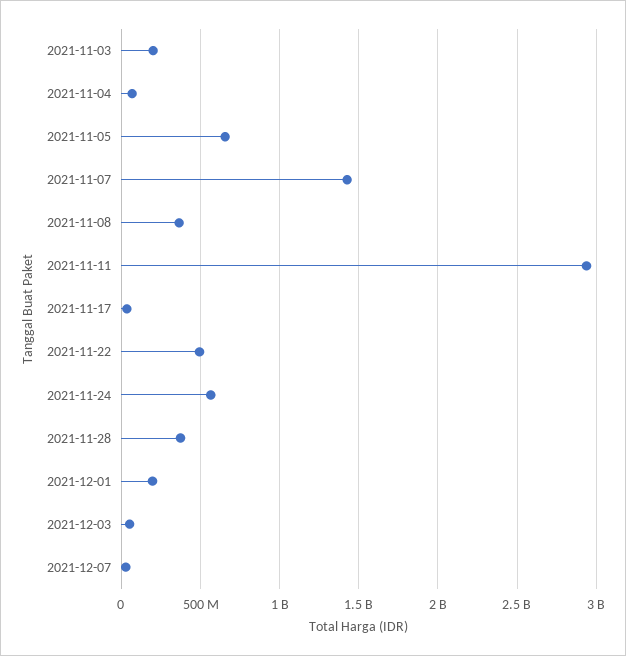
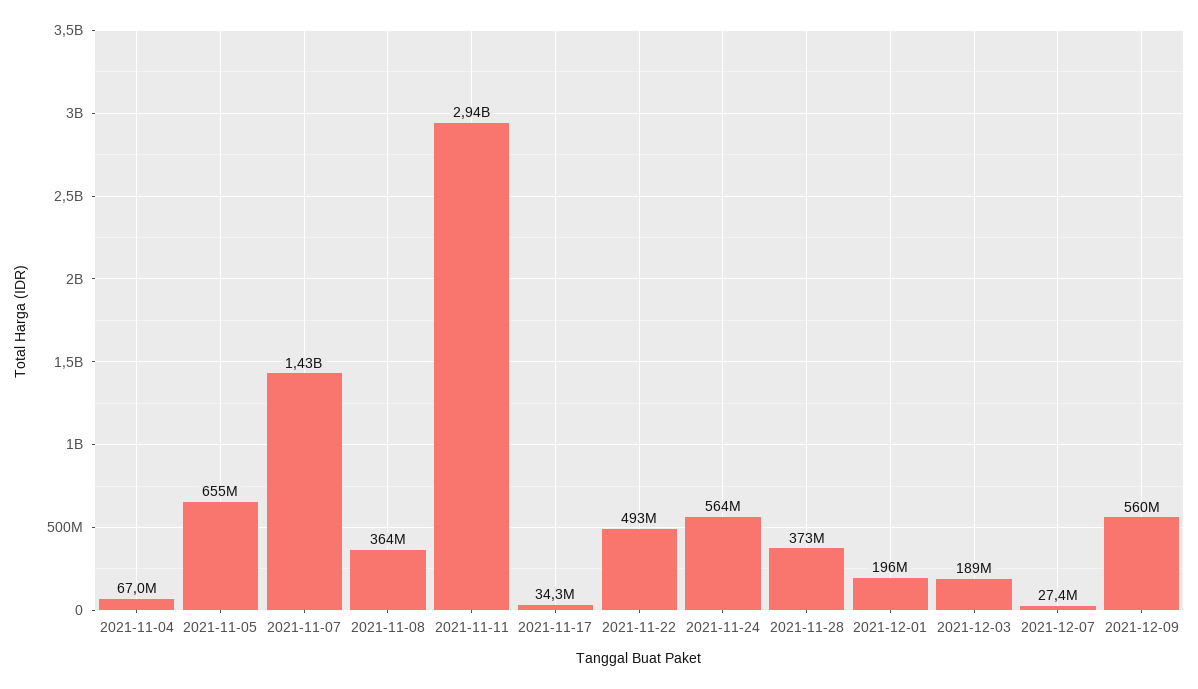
2021-11-03: 200000000 -> none
2021-12-03: 50000000 -> 189000000
2021-12-09: none -> 560000000

